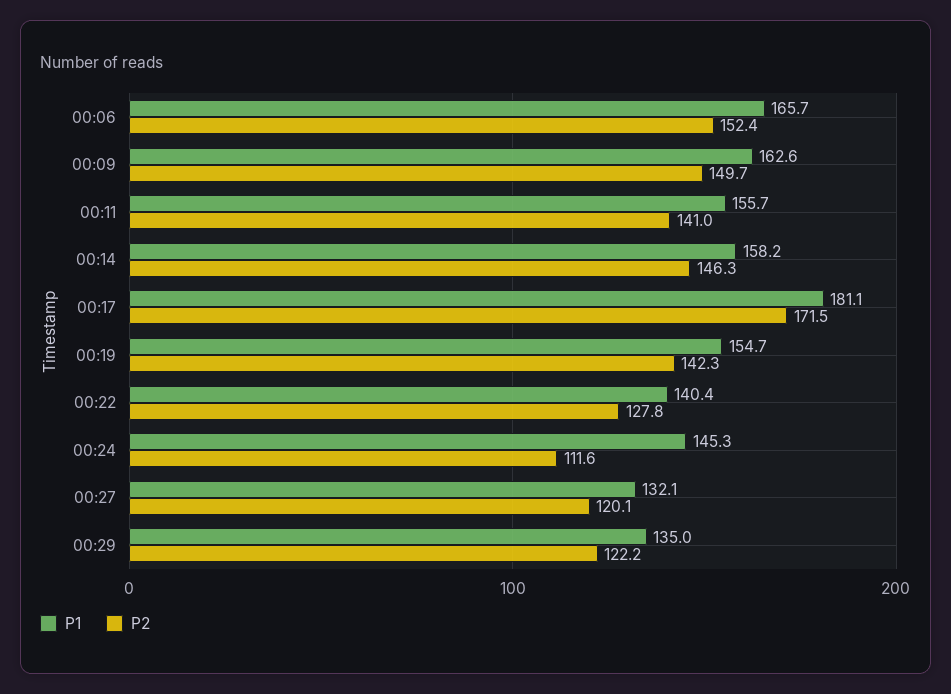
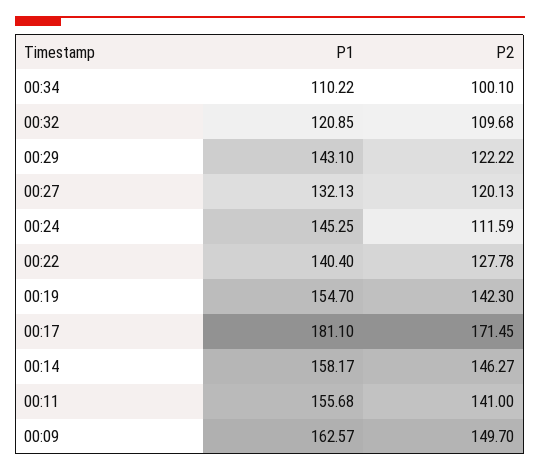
P1, 00:06: 165.7 -> none
P2, 00:06: 152.4 -> none
P1, 00:29: 135 -> 143.1
P1, 00:34: none -> 110.22
P2, 00:34: none -> 100.1
P1, 00:32: none -> 120.85
P2, 00:32: none -> 109.68

